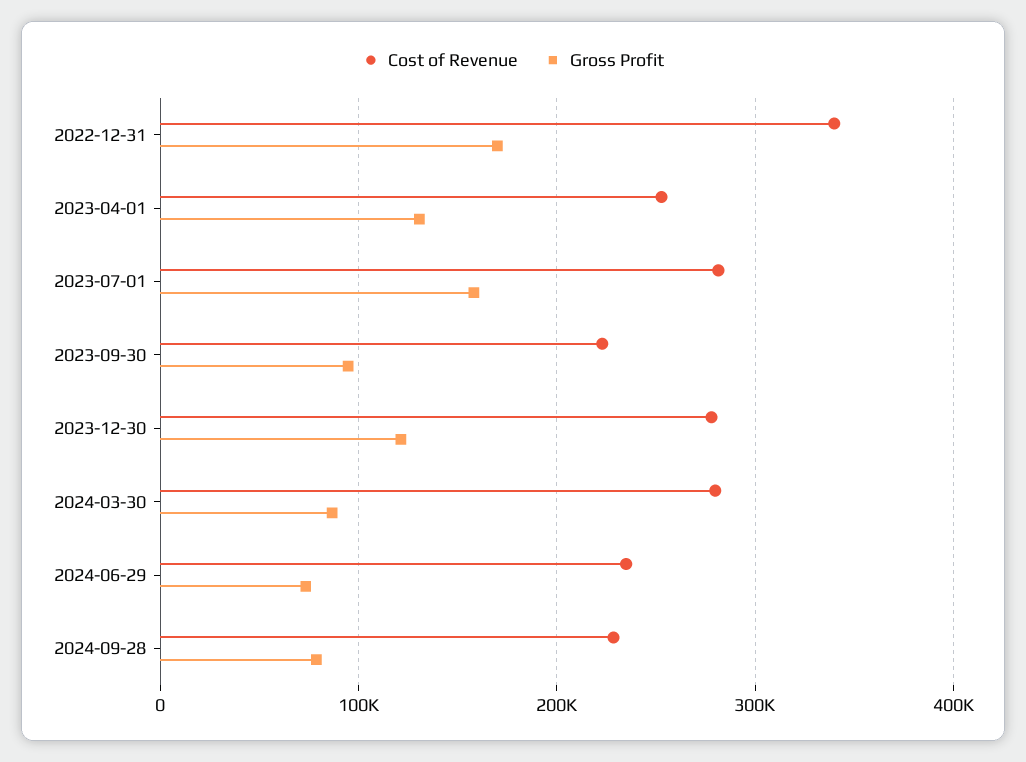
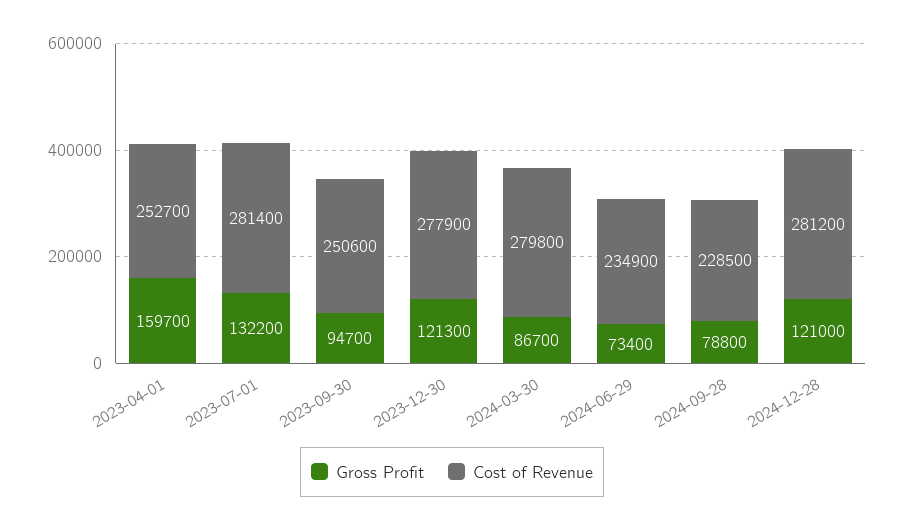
Cost of Revenue, 2022-12-31: 340000 -> none
Gross Profit, 2022-12-31: 170000 -> none
Gross Profit, 2023-04-01: 130000 -> 159700
Gross Profit, 2023-07-01: 160000 -> 132200
Cost of Revenue, 2023-09-30: 220000 -> 250600
Gross Profit, 2024-12-28: none -> 121000
Cost of Revenue, 2024-12-28: none -> 281200

